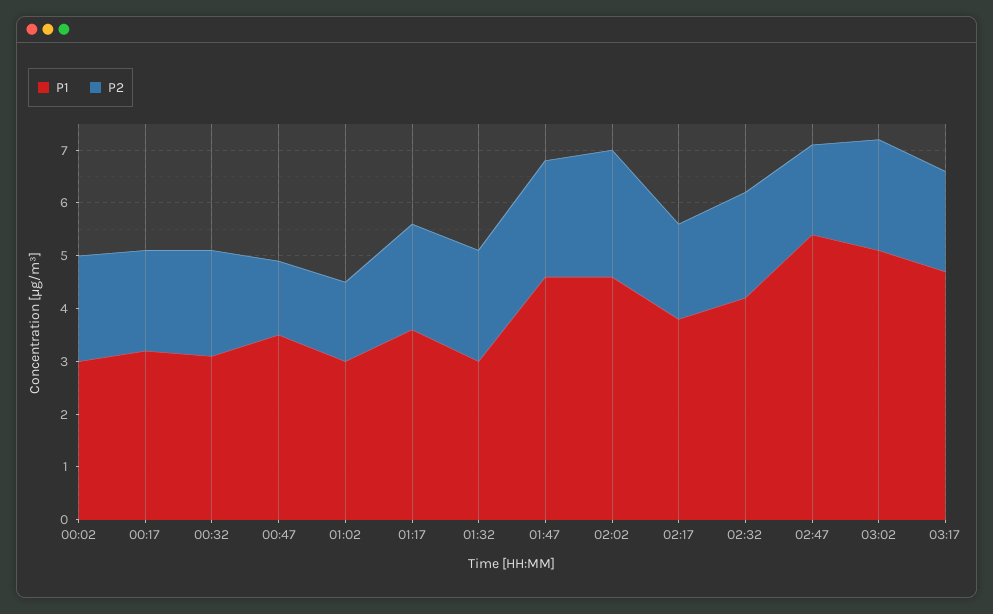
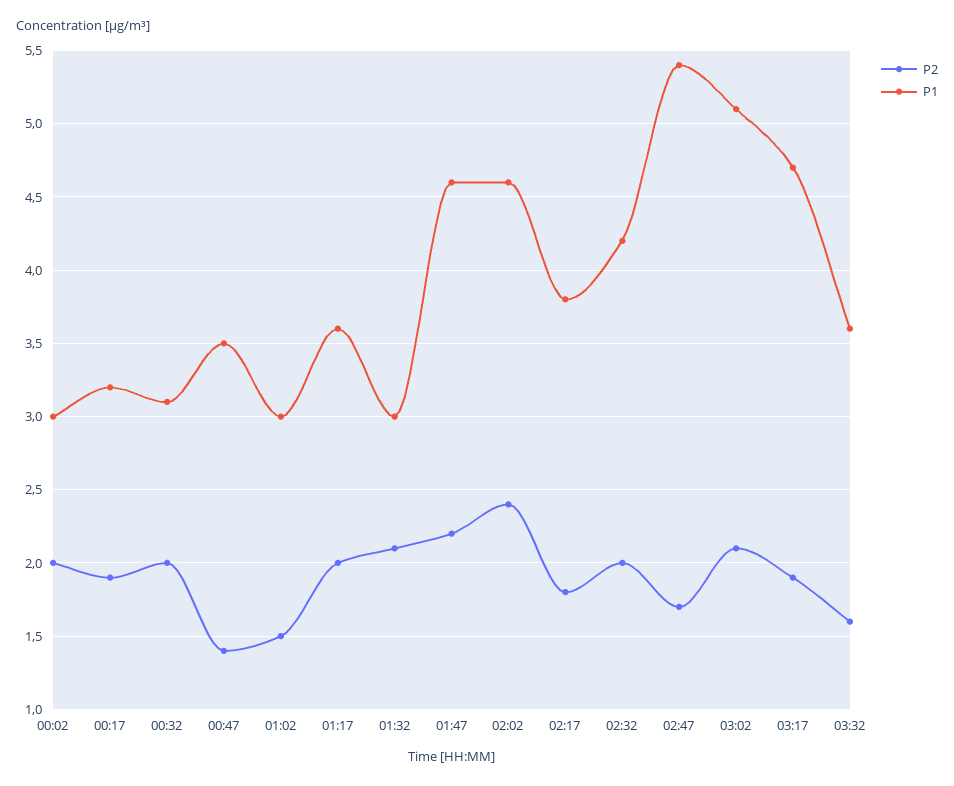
P2, 03:32: none -> 1.6
P1, 03:32: none -> 3.6

